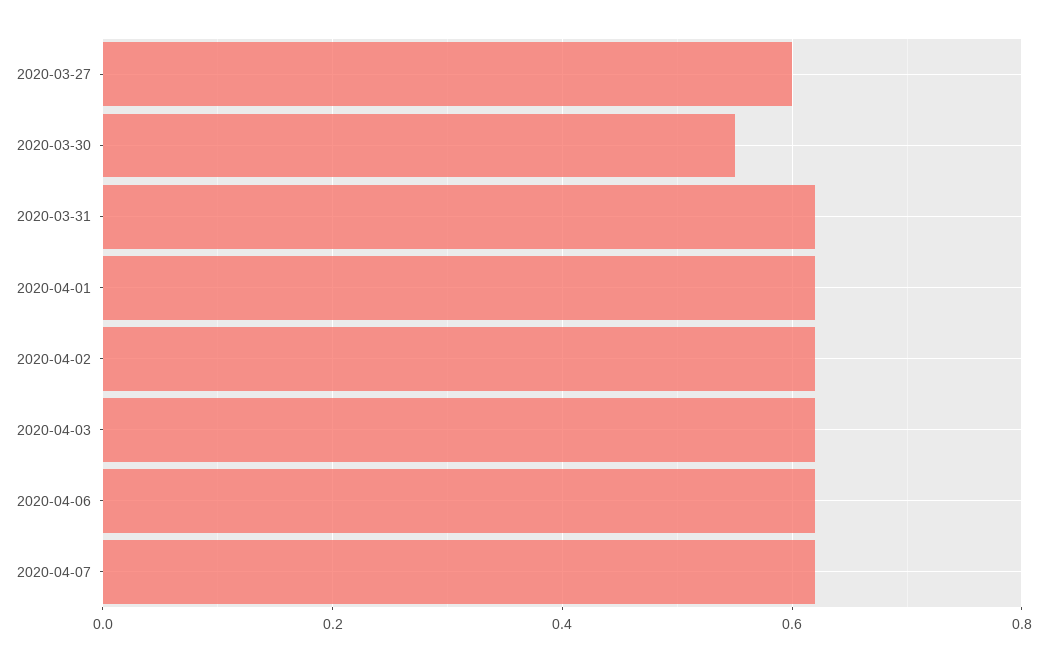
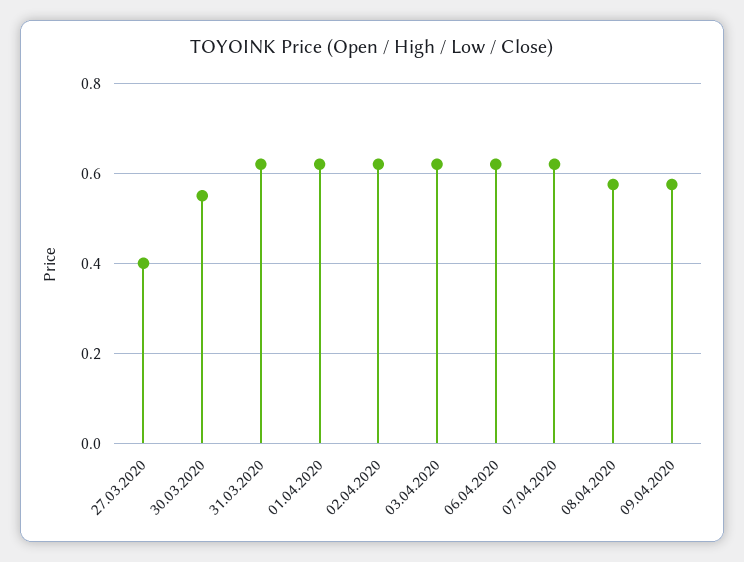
2020-03-27: 0.6 -> 0.4
08.04.2020: none -> 0.58
09.04.2020: none -> 0.58

